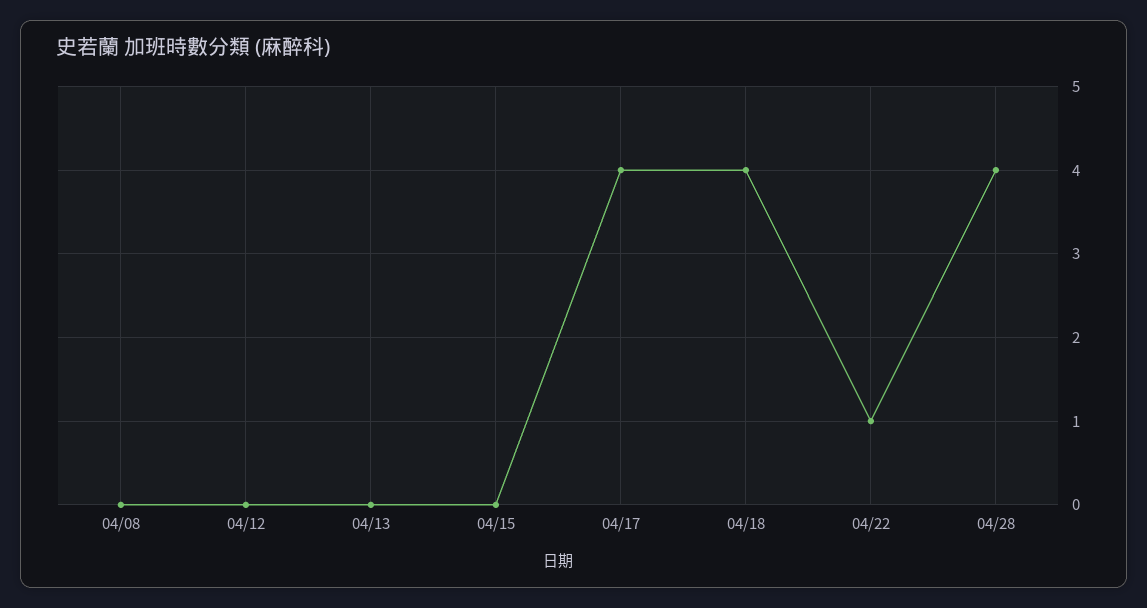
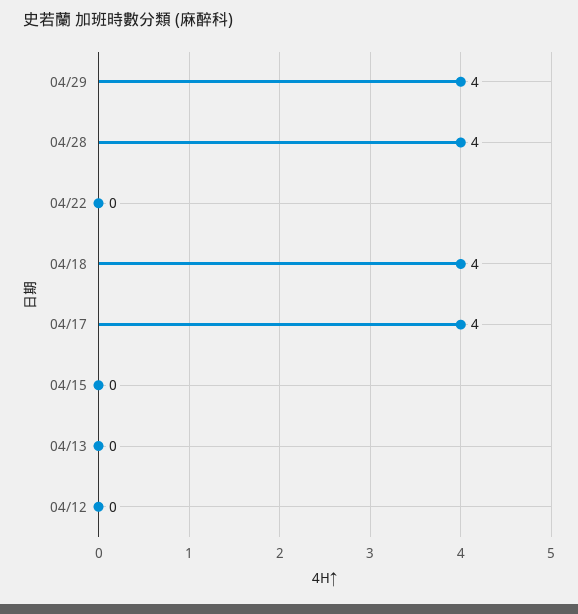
04/08: 0 -> none
04/22: 1 -> 0
04/29: none -> 4

